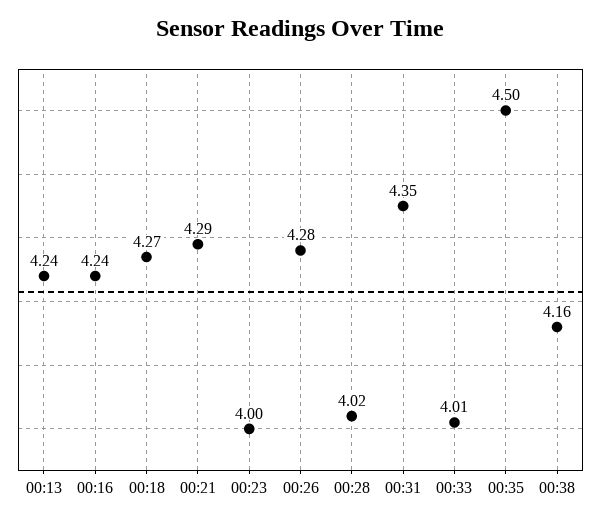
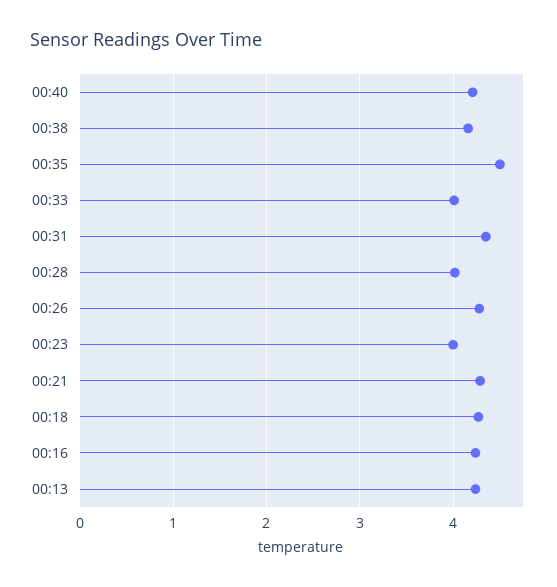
00:40: none -> 4.2

